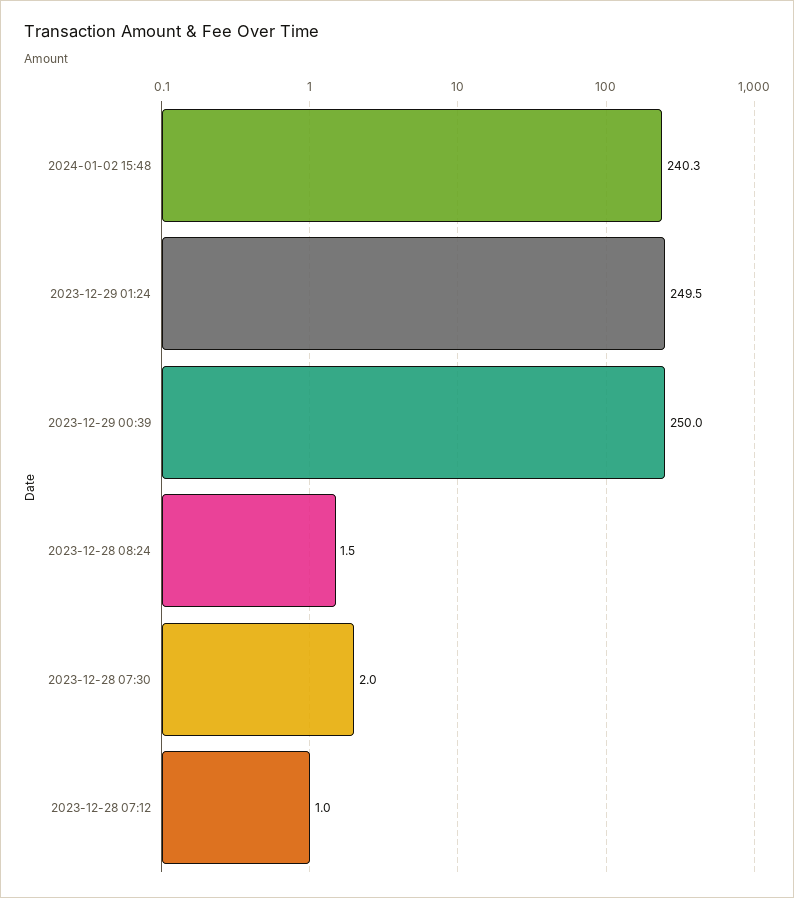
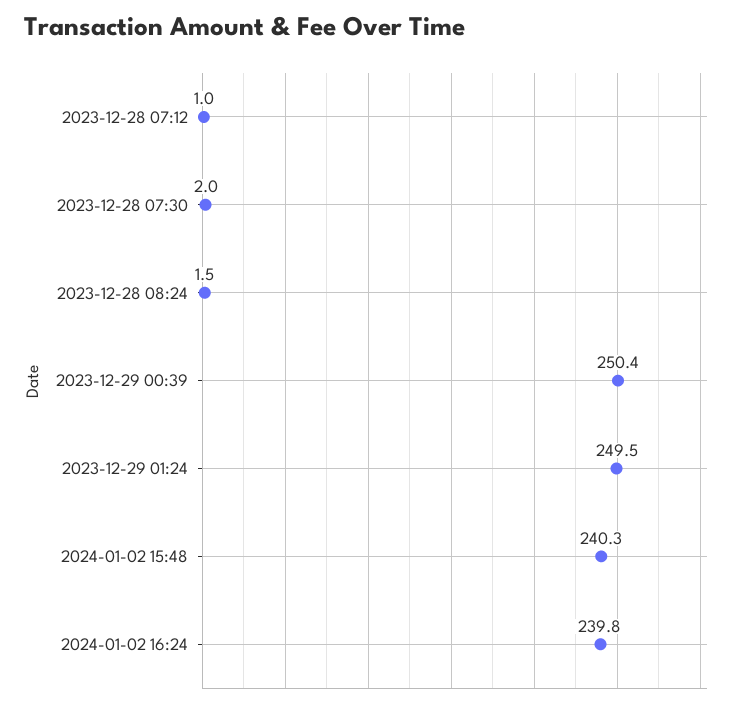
2023-12-29 00:39: 250 -> 250.4
2024-01-02 16:24: none -> 239.8

